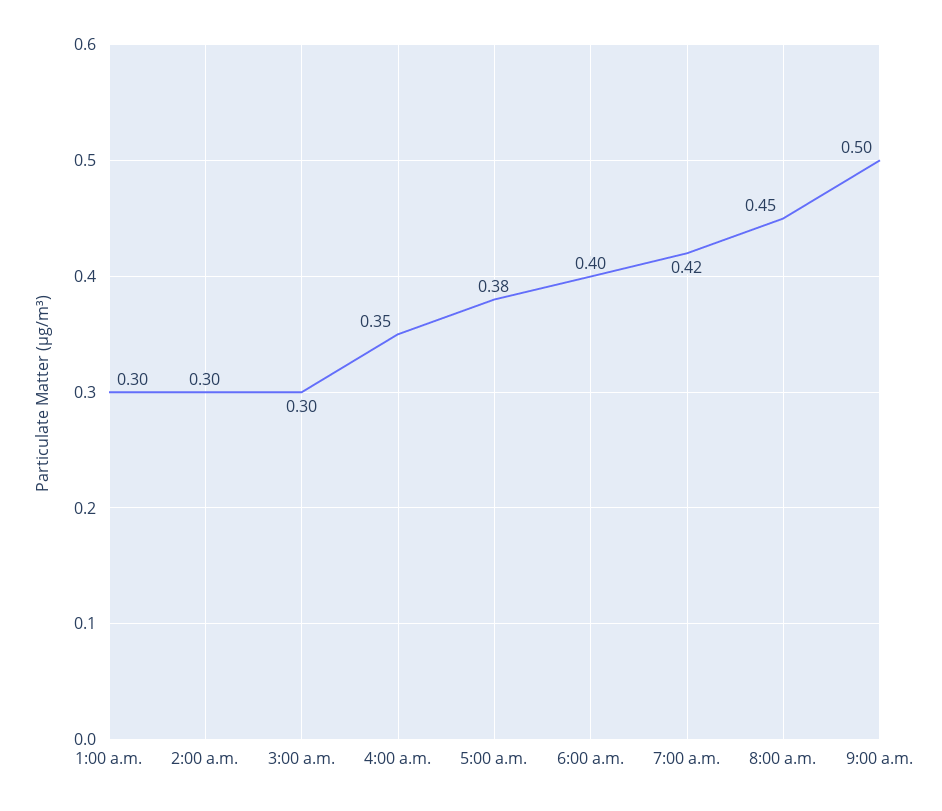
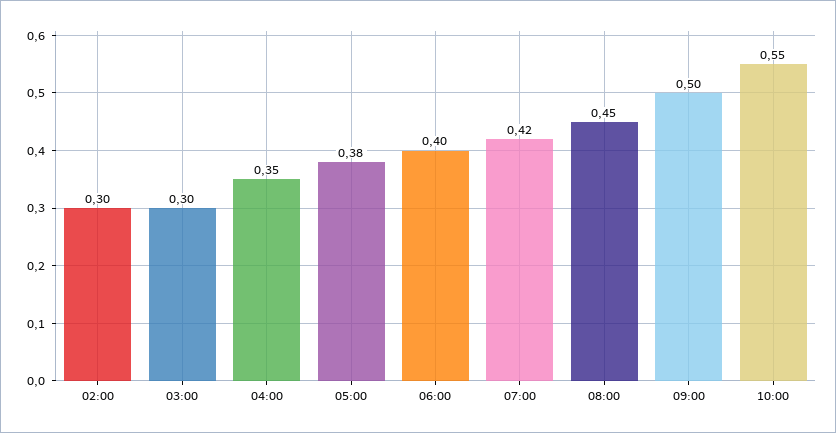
1:00 a.m.: 0.3 -> none
10:00: none -> 0.55

